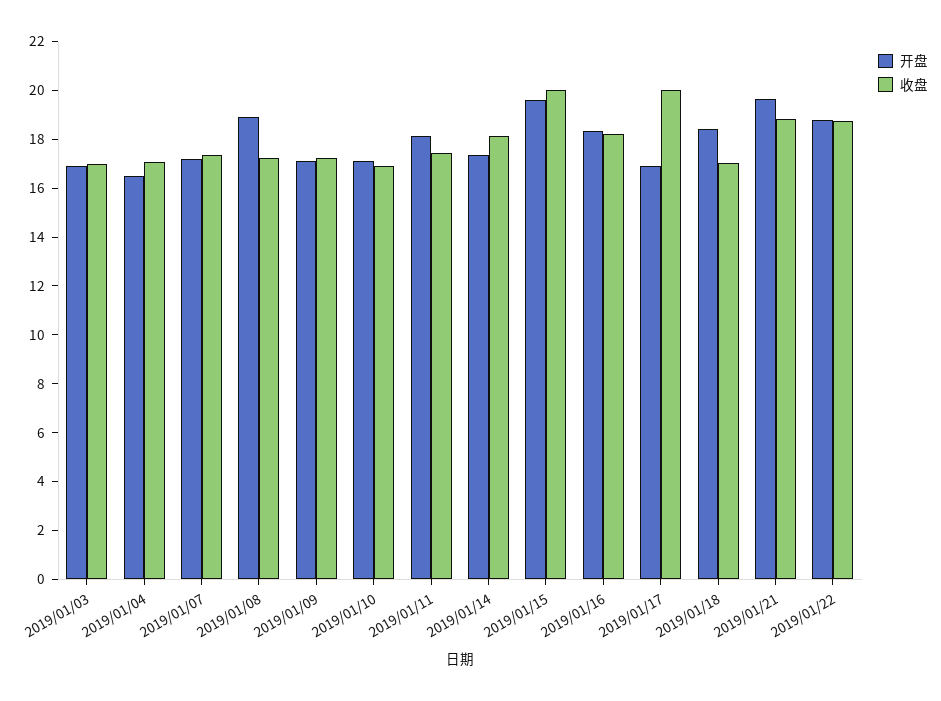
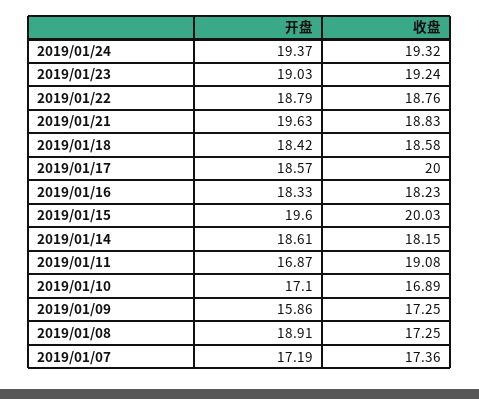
开盘, 2019/01/03: 17 -> none
收盘, 2019/01/03: 17 -> none
开盘, 2019/01/04: 16.5 -> none
收盘, 2019/01/04: 17 -> none
开盘, 2019/01/09: 17 -> 15.86
开盘, 2019/01/11: 18 -> 16.87
收盘, 2019/01/11: 17.5 -> 19.08
开盘, 2019/01/14: 17.5 -> 18.61
开盘, 2019/01/17: 17 -> 18.57
收盘, 2019/01/18: 17 -> 18.58
开盘, 2019/01/24: none -> 19.37
收盘, 2019/01/24: none -> 19.32
开盘, 2019/01/23: none -> 19.03
收盘, 2019/01/23: none -> 19.24

